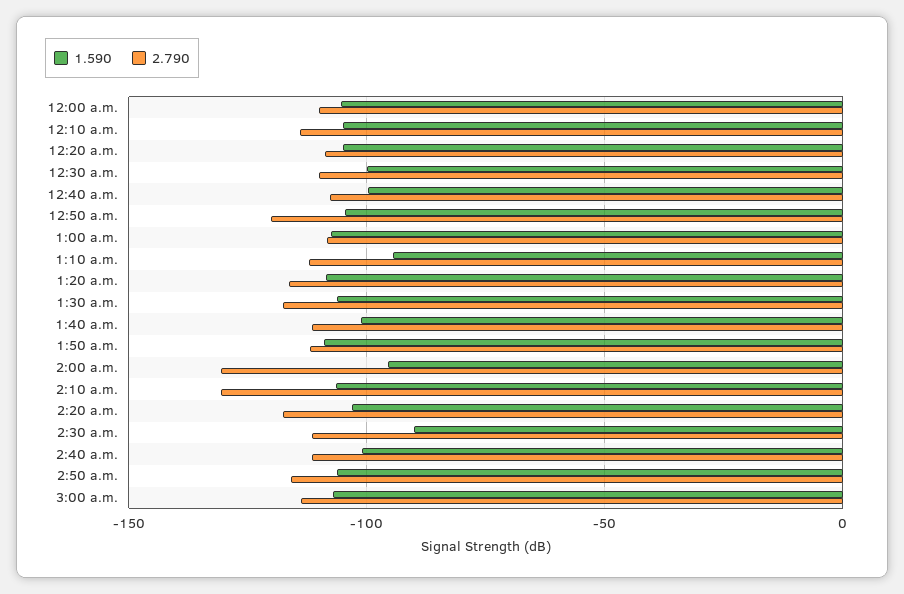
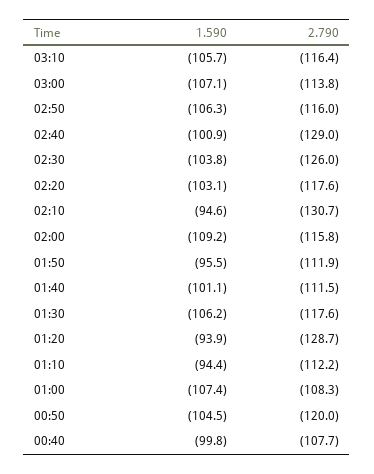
1.590, 12:00 a.m.: -105 -> none
2.790, 12:00 a.m.: -110 -> none
1.590, 12:10 a.m.: -105 -> none
2.790, 12:10 a.m.: -115 -> none
1.590, 12:20 a.m.: -105 -> none
2.790, 12:20 a.m.: -110 -> none
1.590, 12:30 a.m.: -100 -> none
2.790, 12:30 a.m.: -110 -> none
1.590, 1:20 a.m.: -110 -> -93.9
2.790, 1:20 a.m.: -115 -> -128.7
1.590, 1:50 a.m.: -110 -> -95.5
1.590, 2:00 a.m.: -95 -> -109.2
2.790, 2:00 a.m.: -130 -> -115.8
1.590, 2:10 a.m.: -105 -> -94.6
1.590, 2:30 a.m.: -90 -> -103.8
2.790, 2:30 a.m.: -110 -> -126
2.790, 2:40 a.m.: -110 -> -129
1.590, 03:10: none -> -105.7
2.790, 03:10: none -> -116.4

